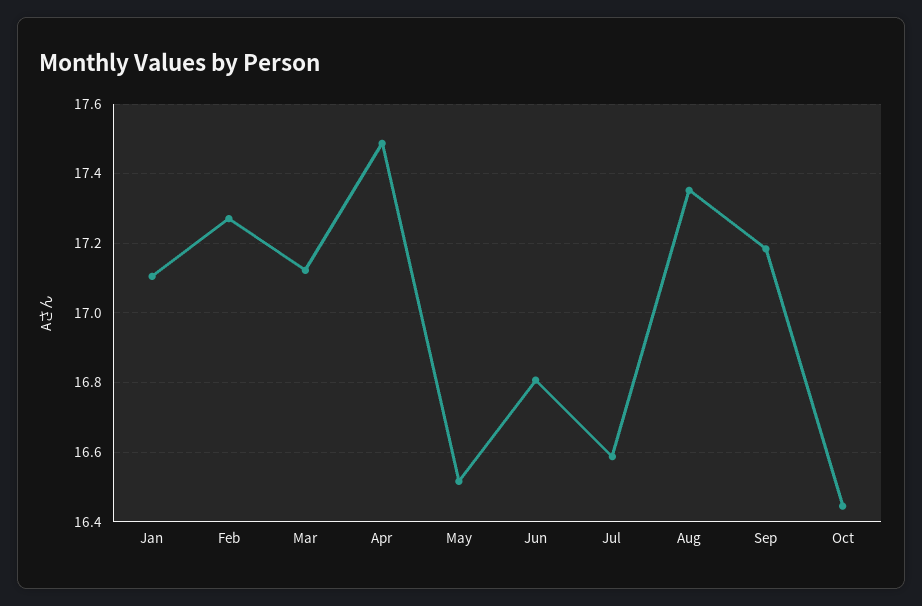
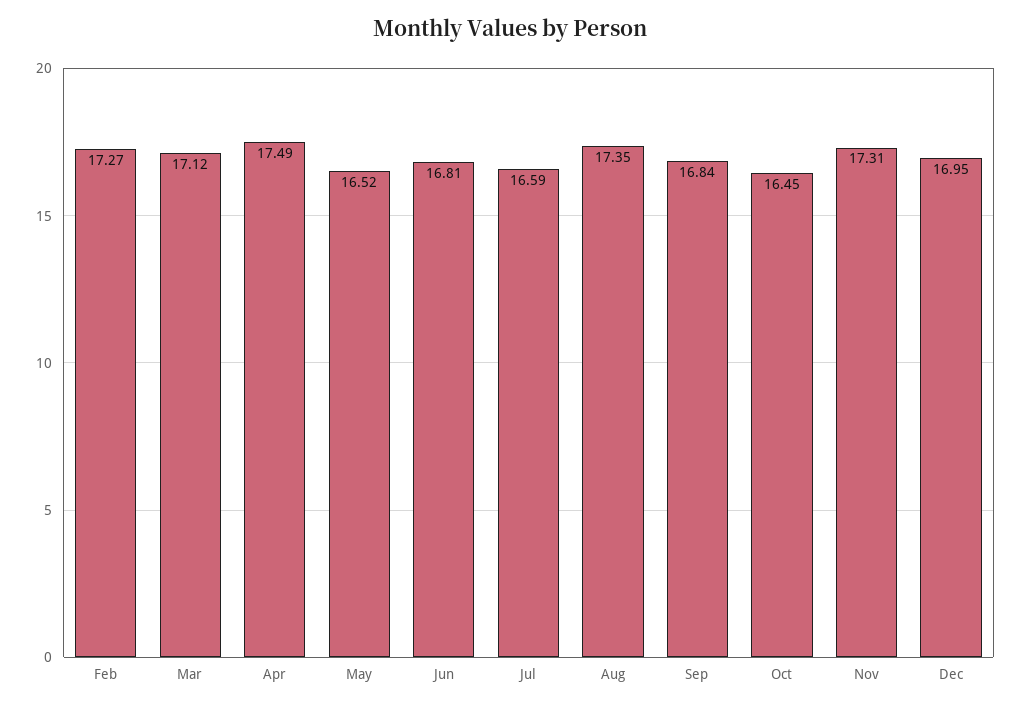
Jan: 17.1 -> none
Sep: 17.18 -> 16.84
Nov: none -> 17.31
Dec: none -> 16.95

